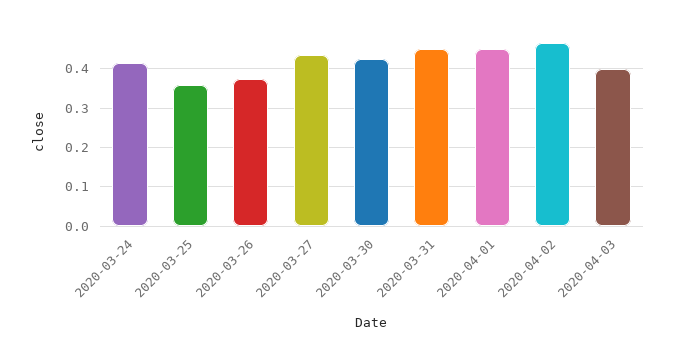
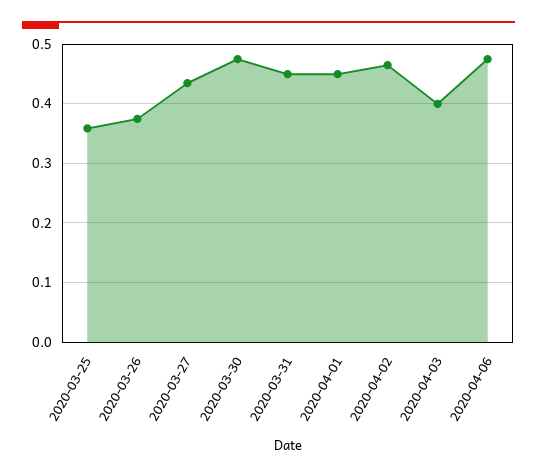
2020-03-24: 0.42 -> none
2020-03-30: 0.42 -> 0.48
2020-04-06: none -> 0.48

